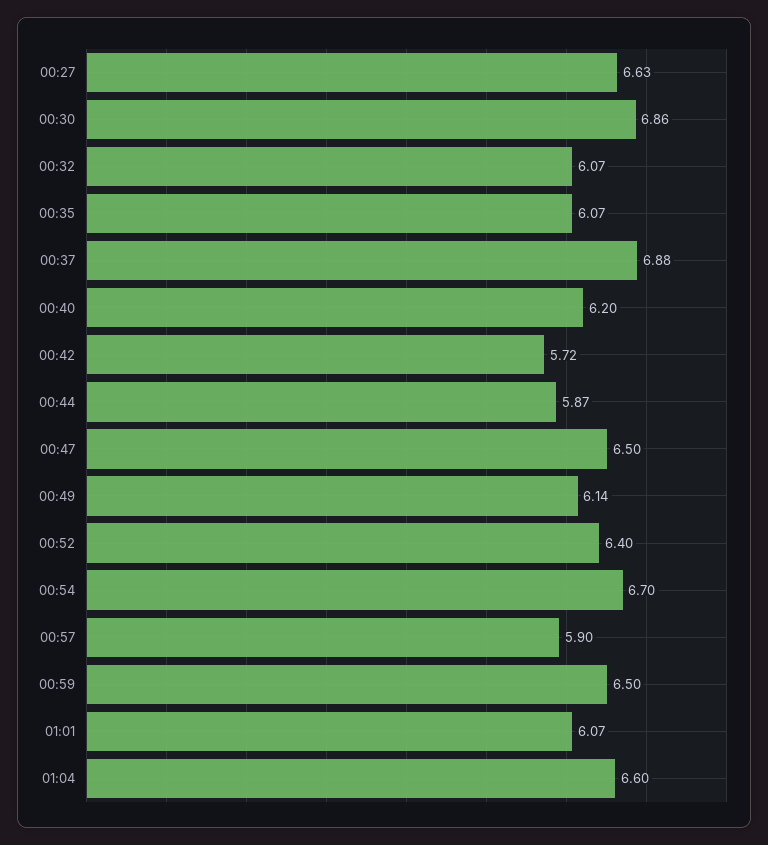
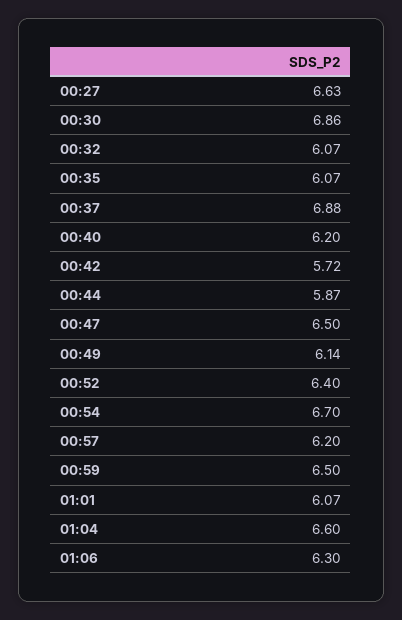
00:57: 5.9 -> 6.2
01:06: none -> 6.3

